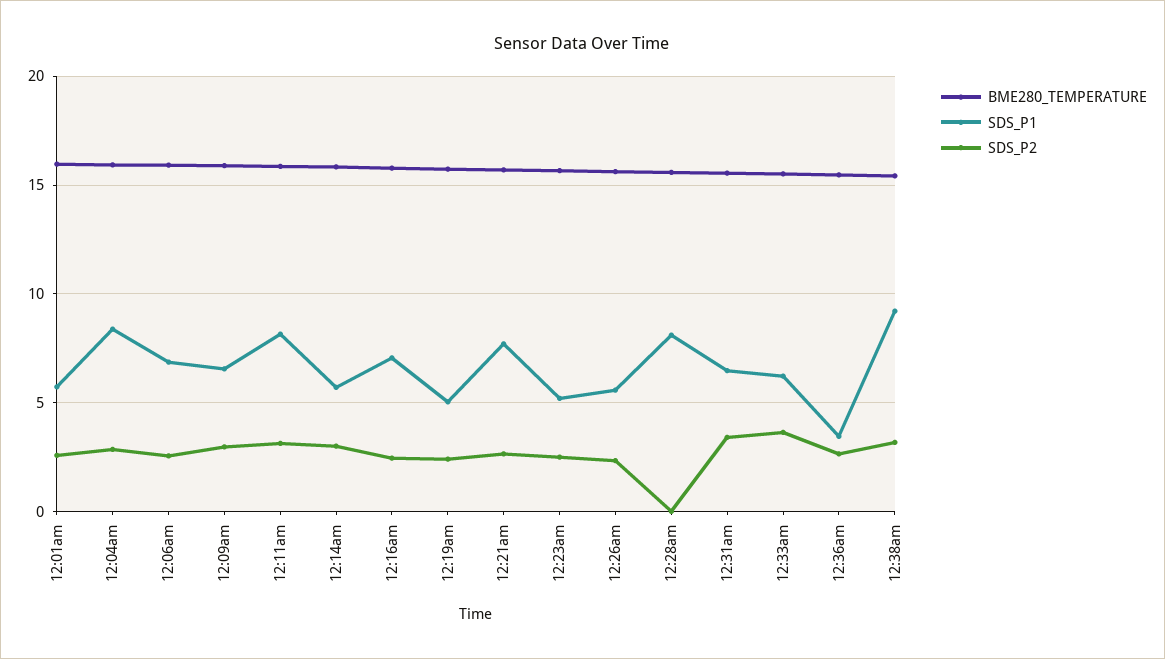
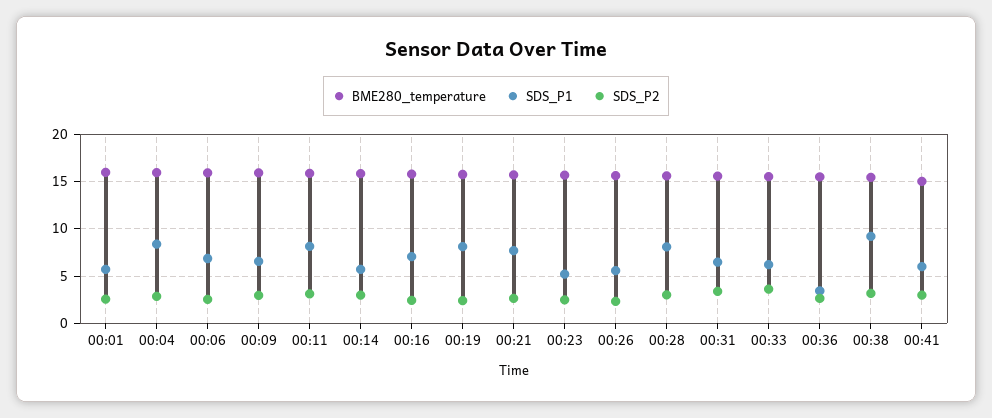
SDS_P1, 12:19am: 5 -> 8
SDS_P2, 12:28am: 0 -> 3
BME280_TEMPERATURE, 00:41: none -> 15
SDS_P1, 00:41: none -> 6
SDS_P2, 00:41: none -> 3

